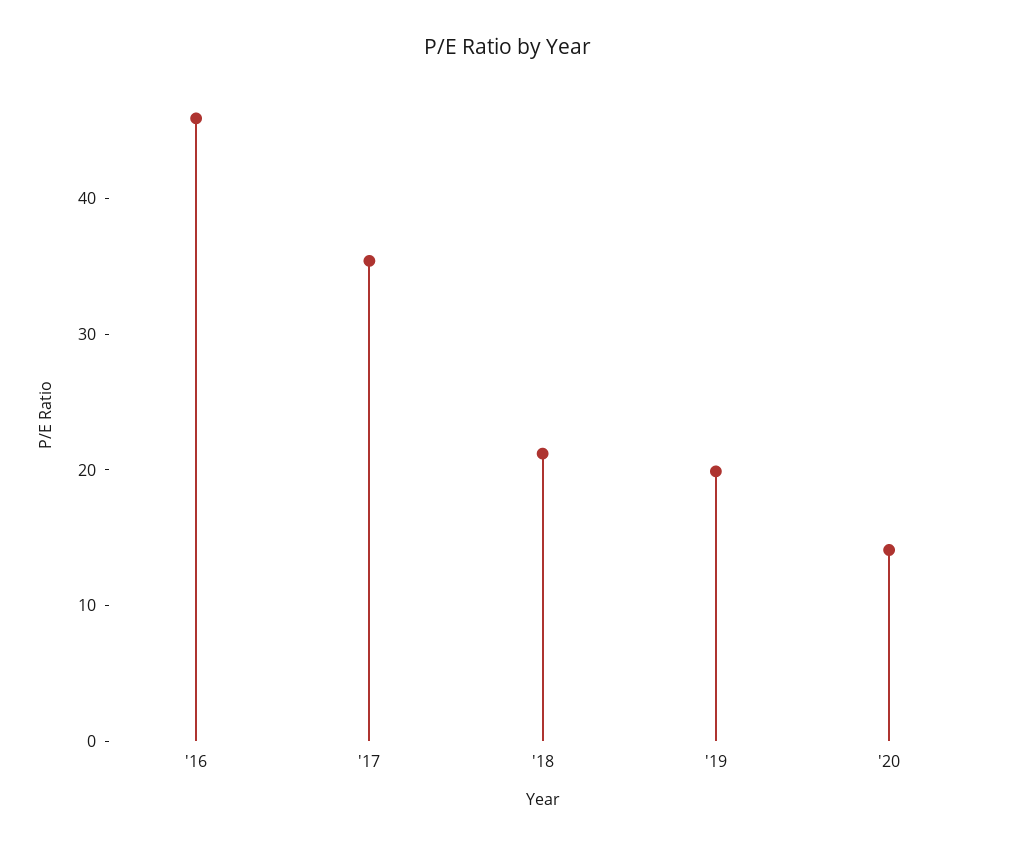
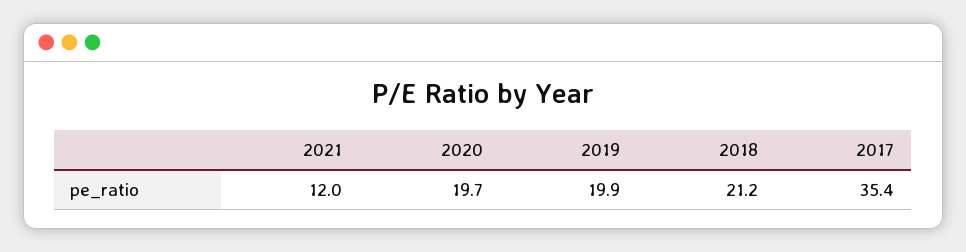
'16: 46 -> none
'20: 14 -> 19.7
2021: none -> 12

